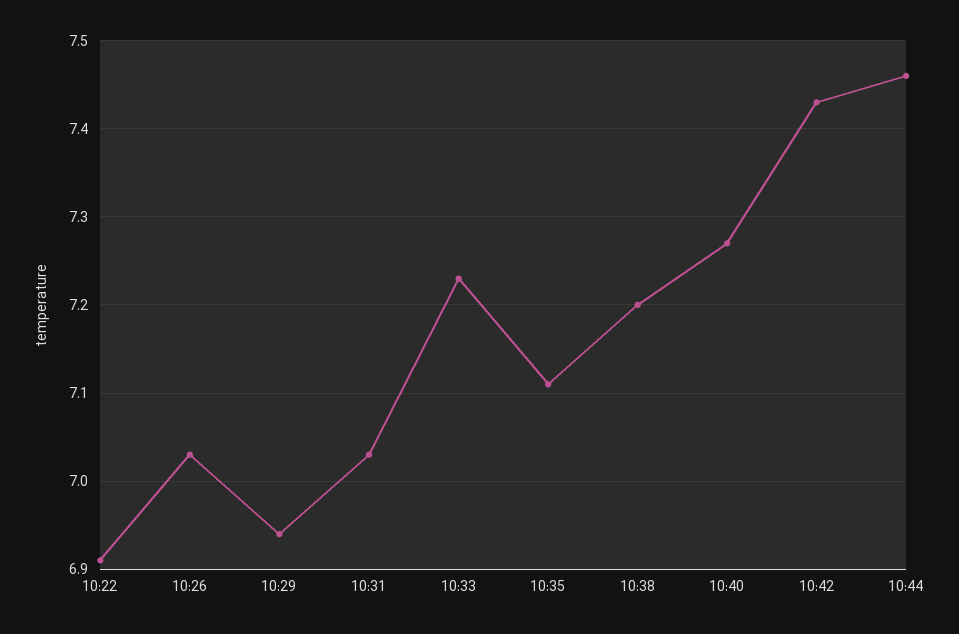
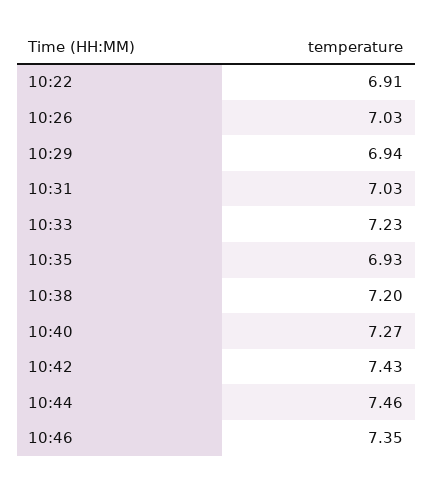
10:35: 7.11 -> 6.93
10:46: none -> 7.35

